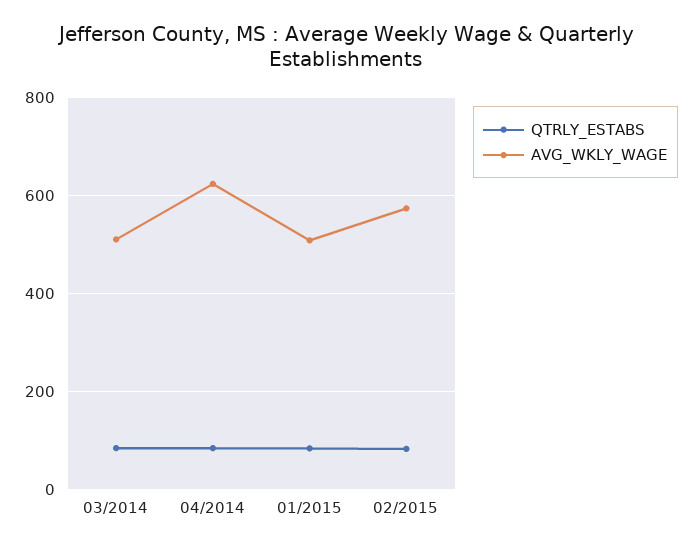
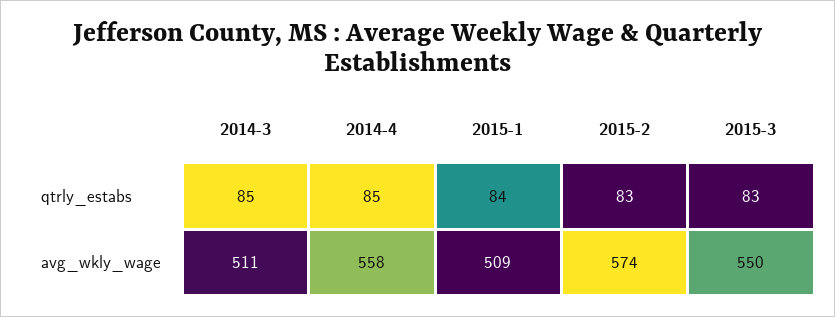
AVG_WKLY_WAGE, 04/2014: 620 -> 558
QTRLY_ESTABS, 2015-3: none -> 83
AVG_WKLY_WAGE, 2015-3: none -> 550

